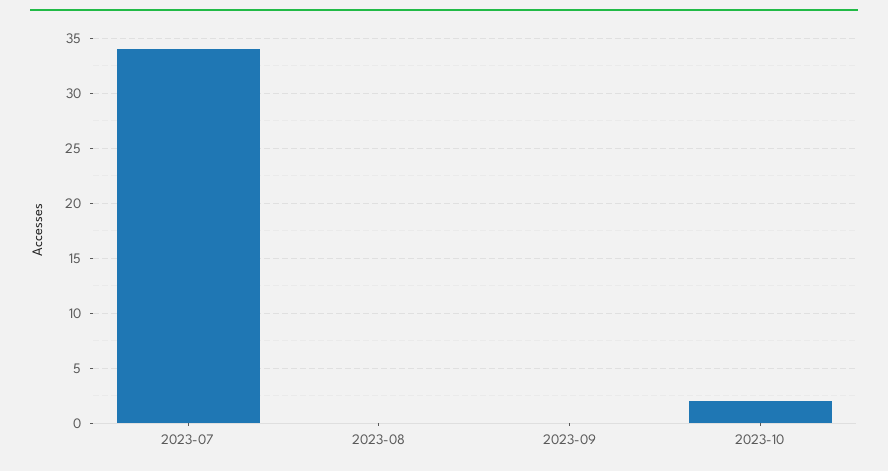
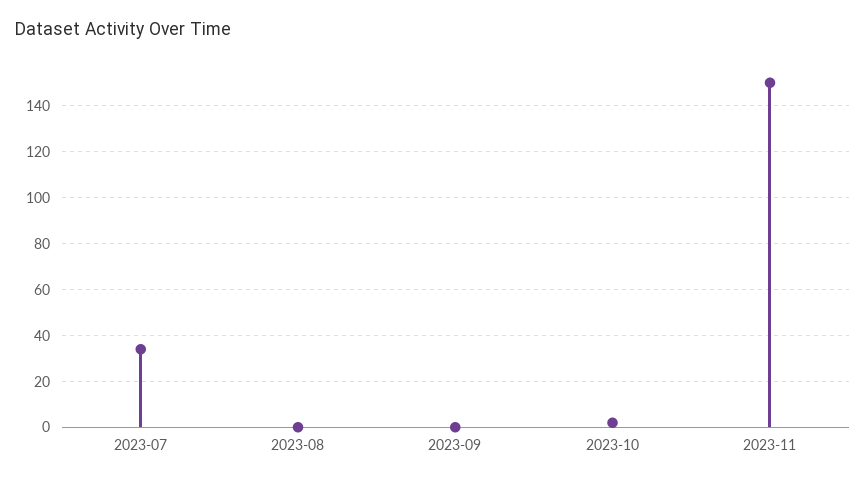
2023-11: none -> 150

